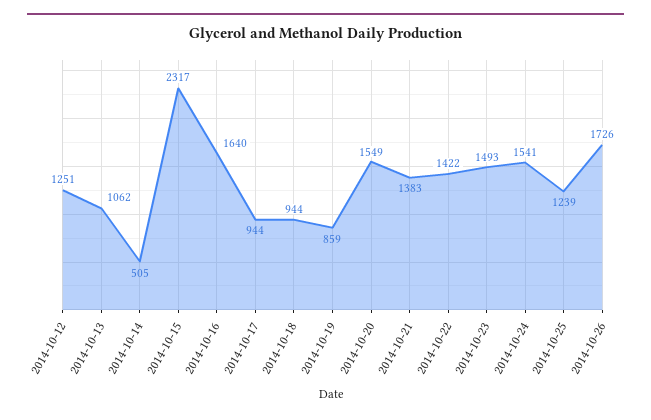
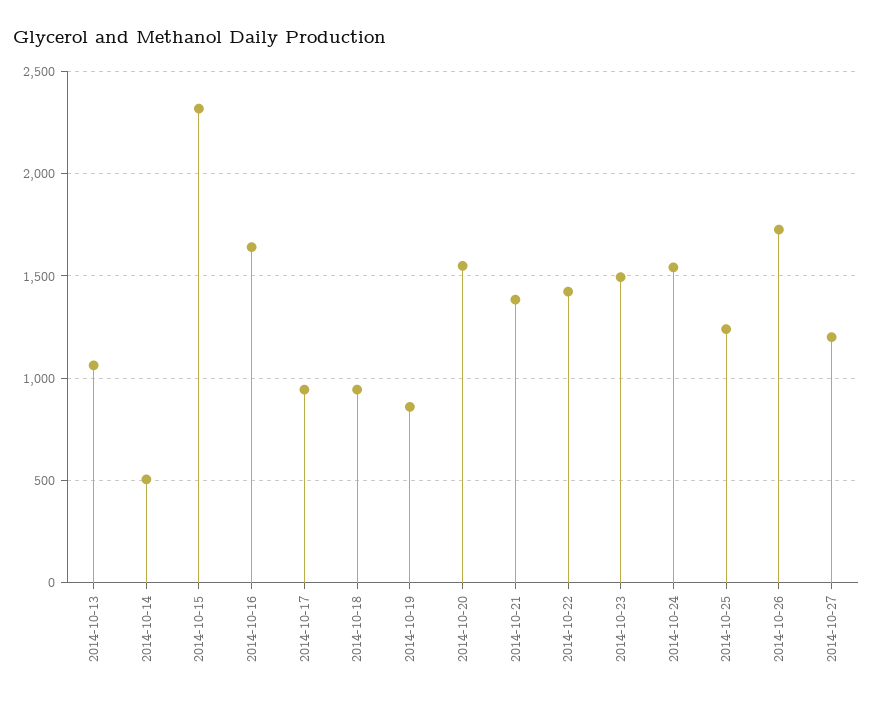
2014-10-12: 1251 -> none
2014-10-27: none -> 1200

